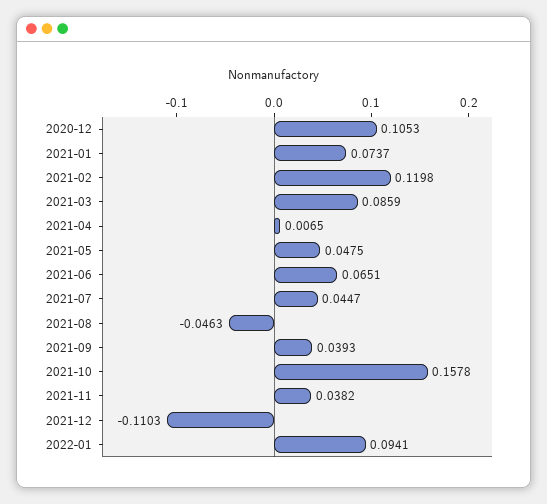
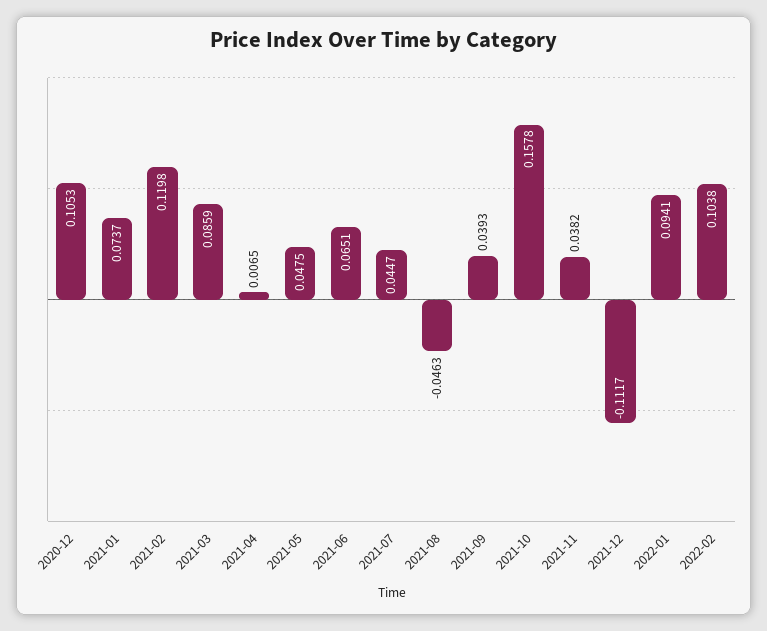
2021-12: -0.1103 -> -0.1117
2022-02: none -> 0.1038

